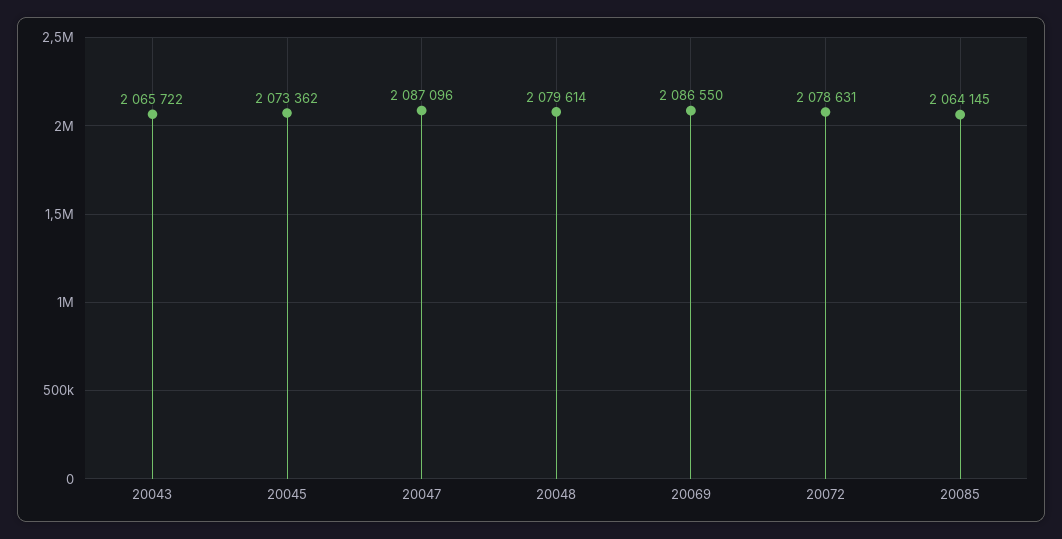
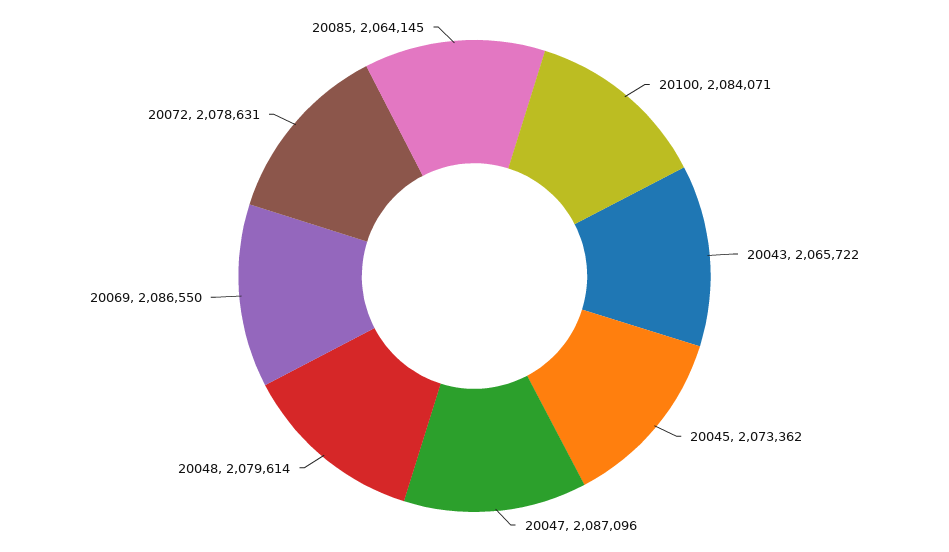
20100: none -> 2084071

